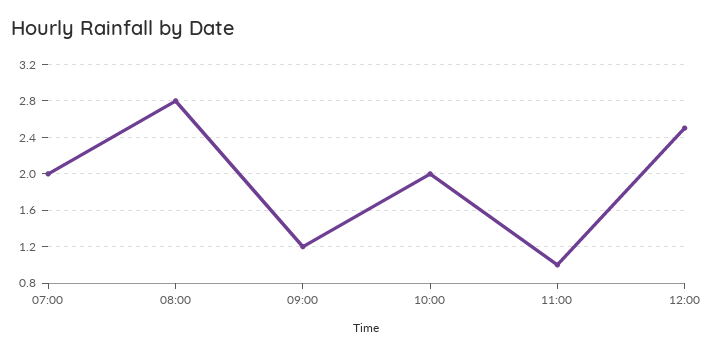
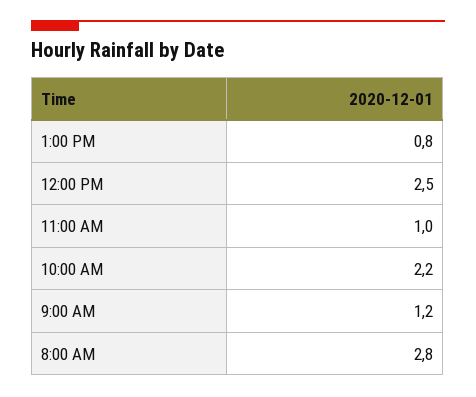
07:00: 2 -> none
10:00: 2 -> 2.2
1:00 PM: none -> 0.8

